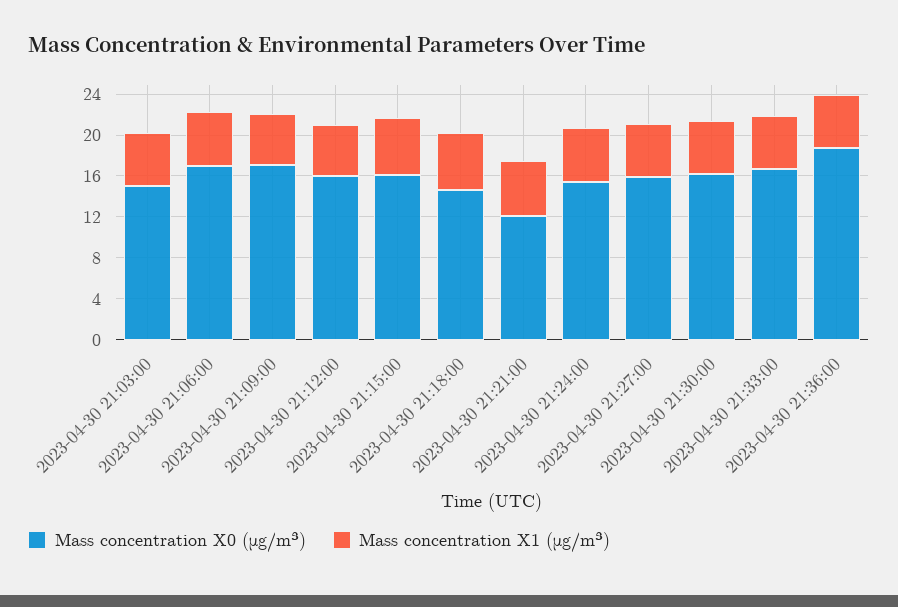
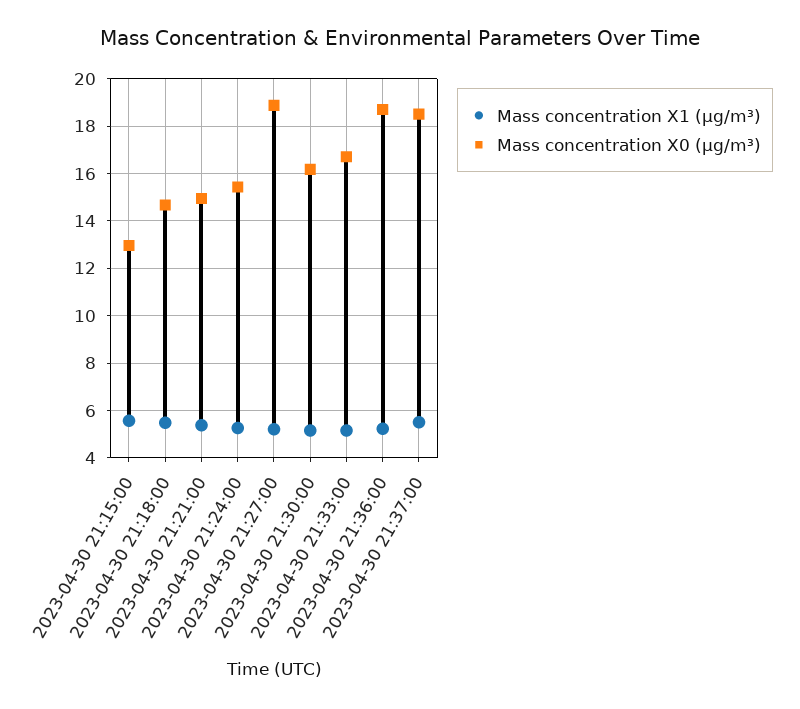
Mass concentration X0 (μg/m³), 2023-04-30 21:03:00: 15 -> none
Mass concentration X1 (μg/m³), 2023-04-30 21:03:00: 5 -> none
Mass concentration X0 (μg/m³), 2023-04-30 21:06:00: 17 -> none
Mass concentration X1 (μg/m³), 2023-04-30 21:06:00: 5 -> none
Mass concentration X0 (μg/m³), 2023-04-30 21:09:00: 17 -> none
Mass concentration X1 (μg/m³), 2023-04-30 21:09:00: 5 -> none
Mass concentration X0 (μg/m³), 2023-04-30 21:12:00: 16 -> none
Mass concentration X1 (μg/m³), 2023-04-30 21:12:00: 5 -> none
Mass concentration X0 (μg/m³), 2023-04-30 21:15:00: 16 -> 13
Mass concentration X0 (μg/m³), 2023-04-30 21:21:00: 12 -> 15
Mass concentration X0 (μg/m³), 2023-04-30 21:27:00: 16 -> 19
Mass concentration X1 (μg/m³), 2023-04-30 21:37:00: none -> 5.5
Mass concentration X0 (μg/m³), 2023-04-30 21:37:00: none -> 18.5

